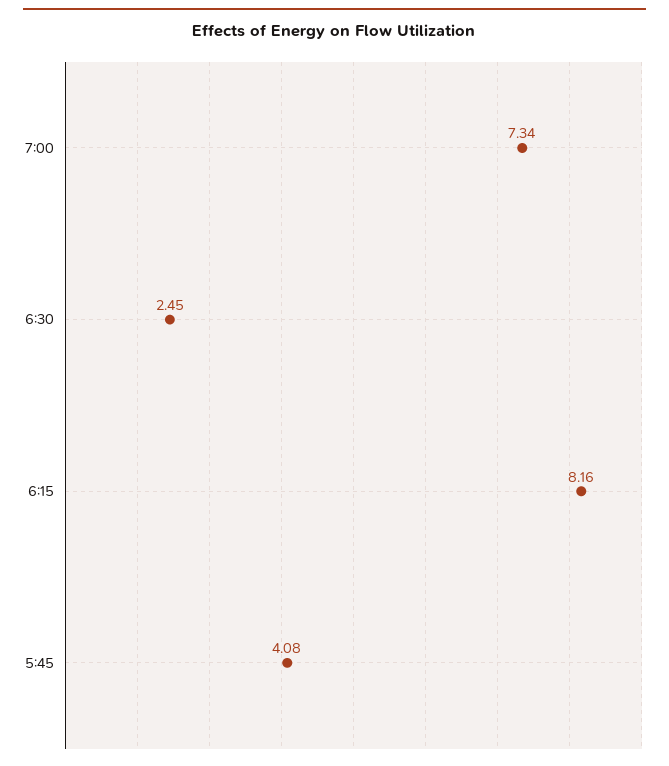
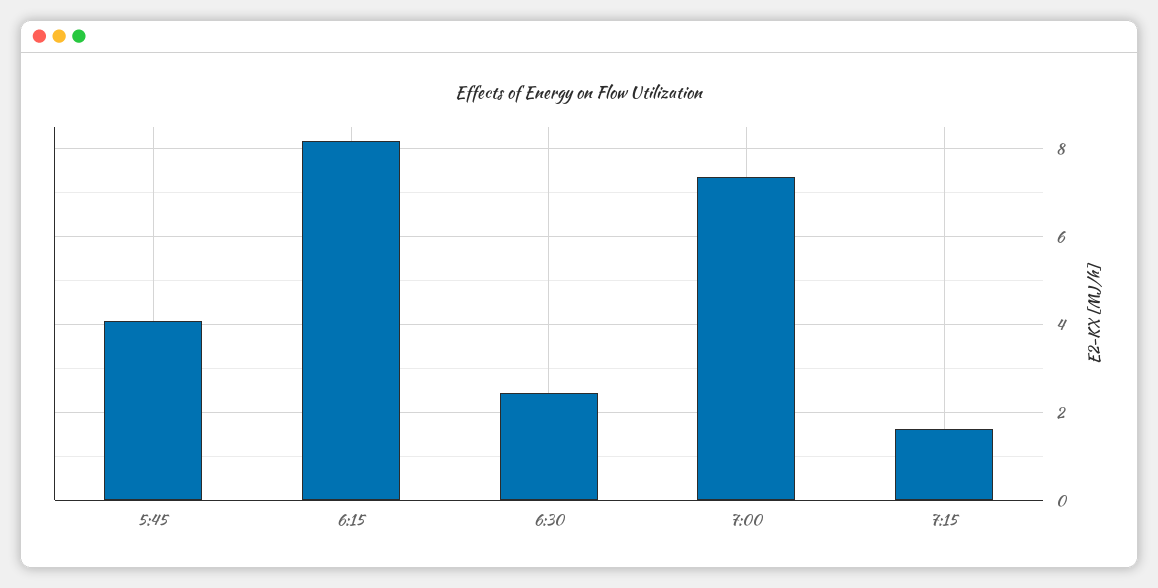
7:15: none -> 1.6

